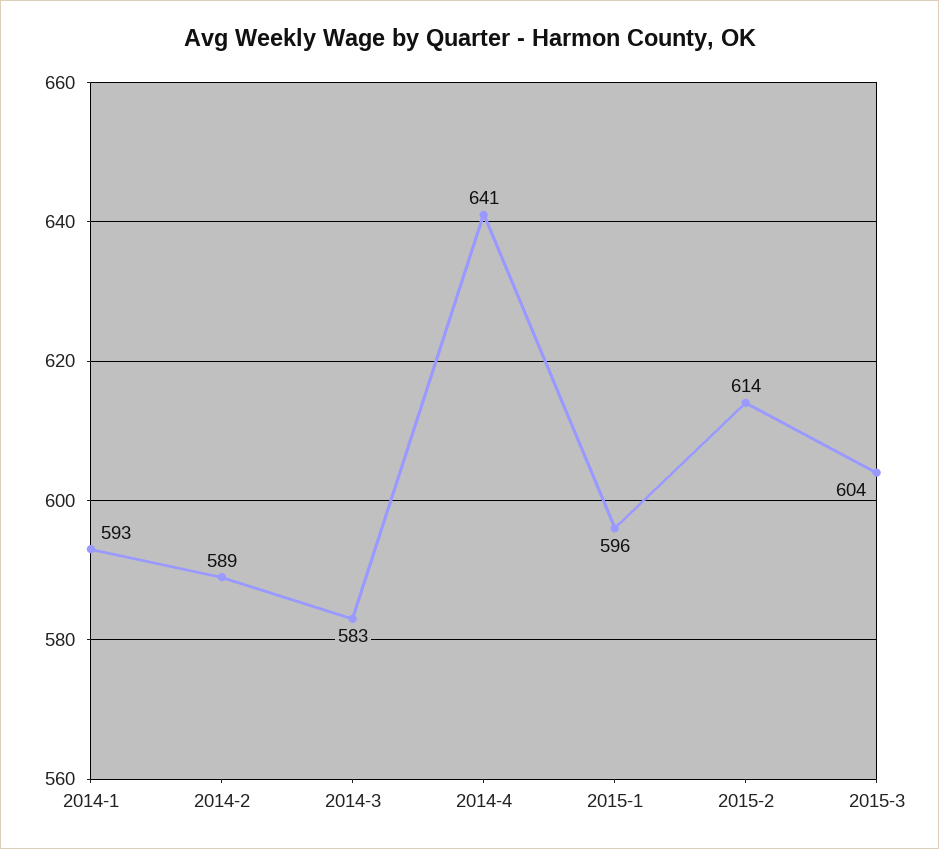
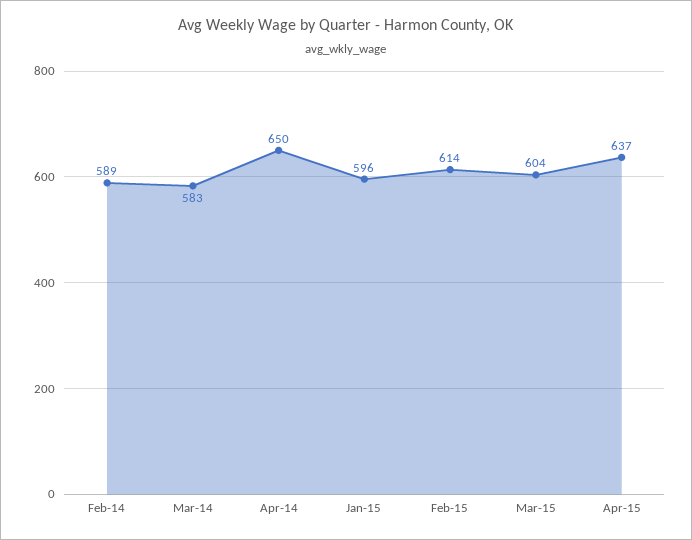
2014-1: 593 -> none
2014-4: 641 -> 650
Apr-15: none -> 637

